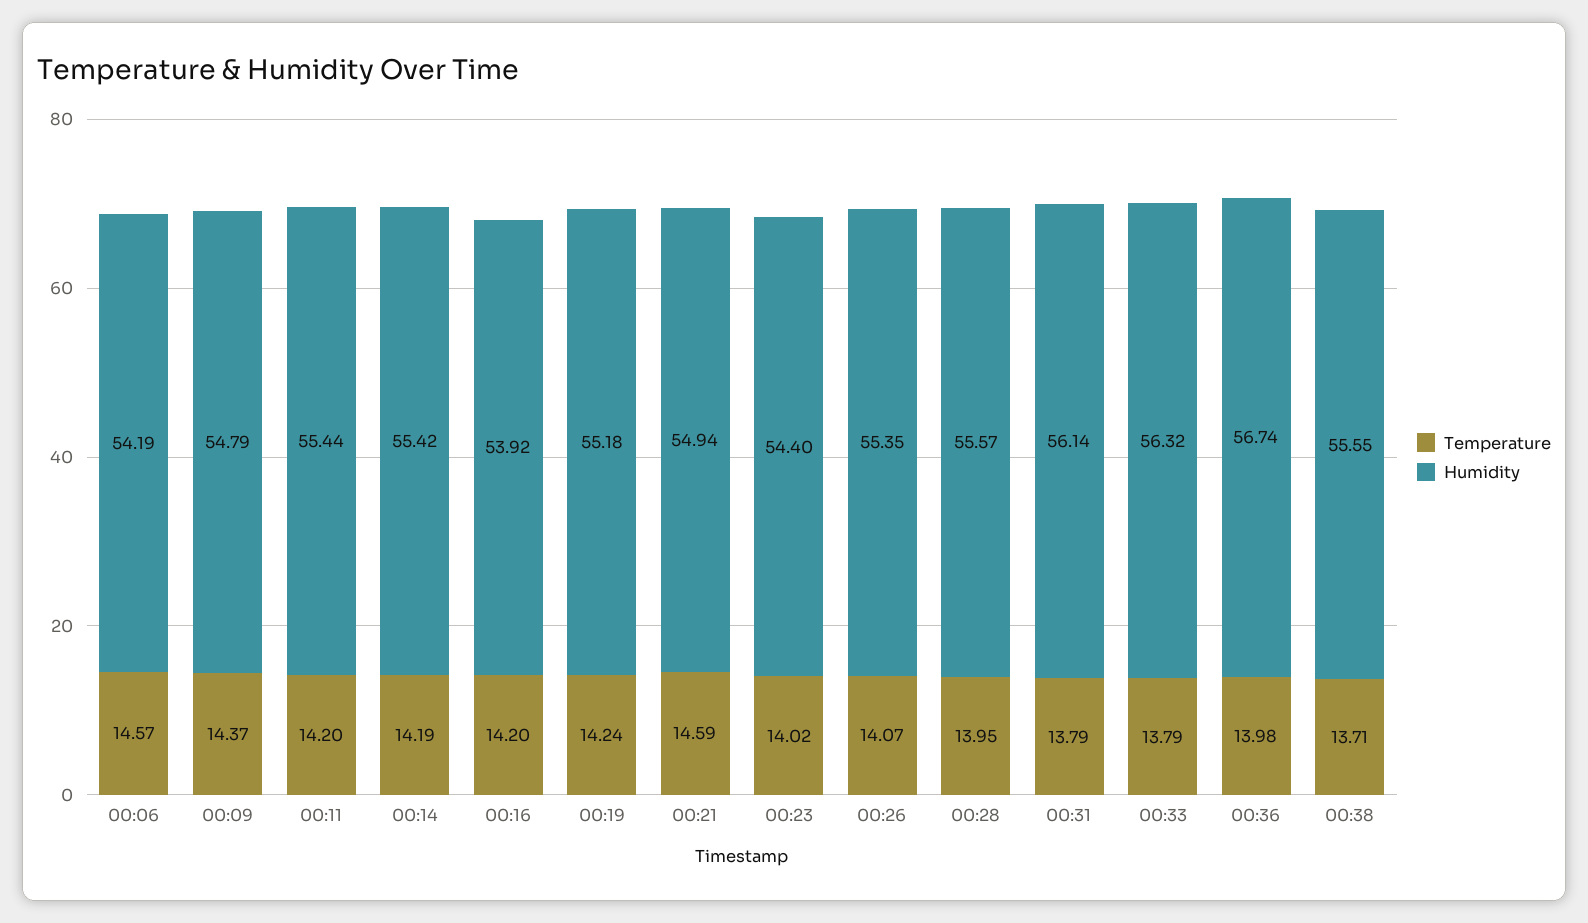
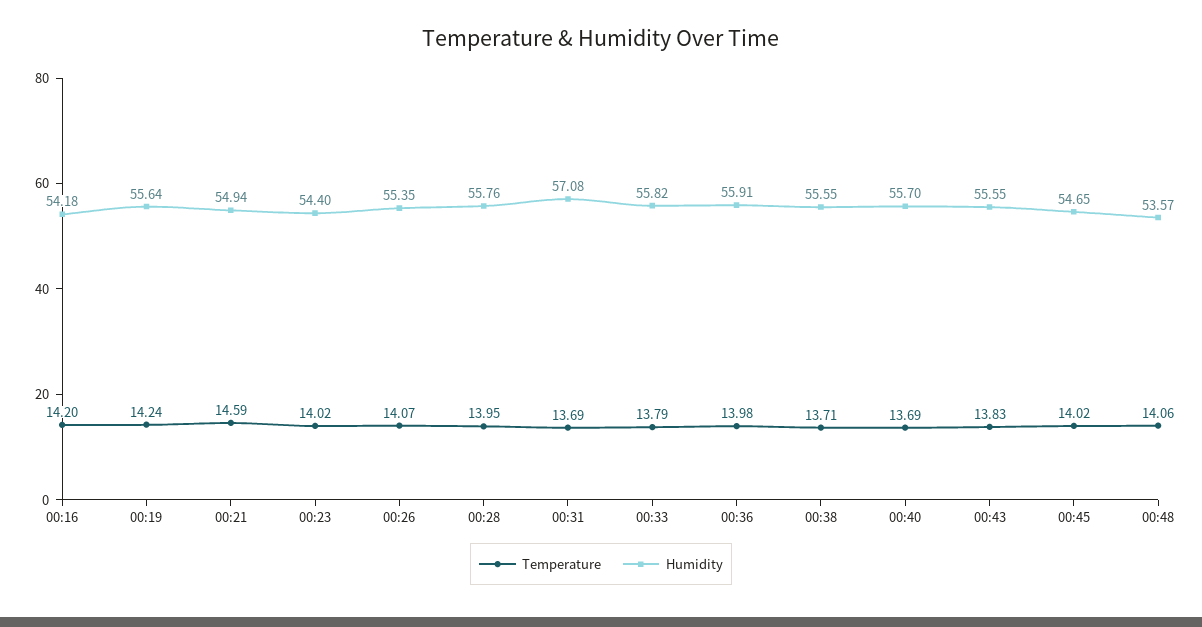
Temperature, 00:06: 14.57 -> none
Humidity, 00:06: 54.19 -> none
Temperature, 00:09: 14.37 -> none
Humidity, 00:09: 54.79 -> none
Temperature, 00:11: 14.2 -> none
Humidity, 00:11: 55.44 -> none
Temperature, 00:14: 14.19 -> none
Humidity, 00:14: 55.42 -> none
Humidity, 00:16: 53.92 -> 54.18
Humidity, 00:19: 55.18 -> 55.64
Humidity, 00:28: 55.57 -> 55.76
Temperature, 00:31: 13.79 -> 13.69
Humidity, 00:31: 56.14 -> 57.08
Humidity, 00:33: 56.32 -> 55.82
Humidity, 00:36: 56.74 -> 55.91
Temperature, 00:40: none -> 13.69
Humidity, 00:40: none -> 55.7
Temperature, 00:43: none -> 13.83
Humidity, 00:43: none -> 55.55
Temperature, 00:45: none -> 14.02
Humidity, 00:45: none -> 54.65
Temperature, 00:48: none -> 14.06
Humidity, 00:48: none -> 53.57

